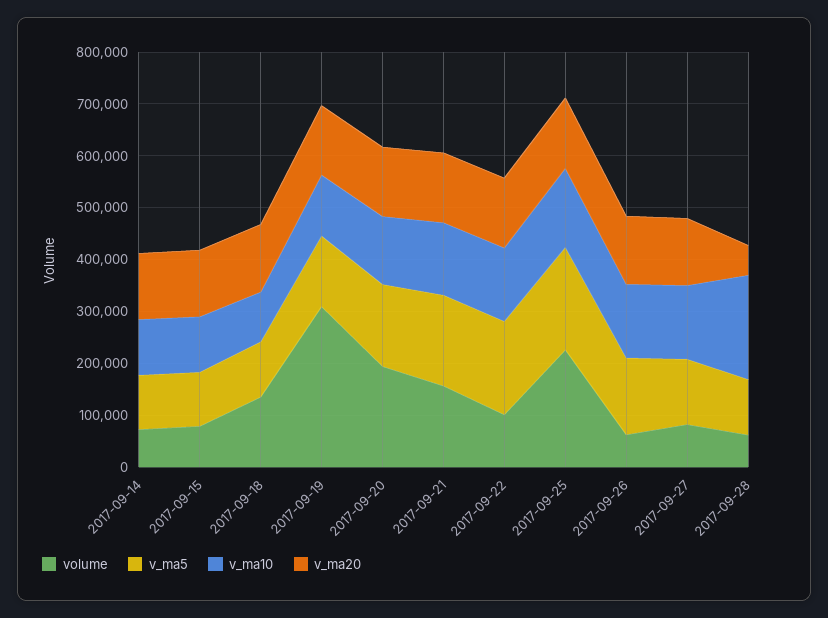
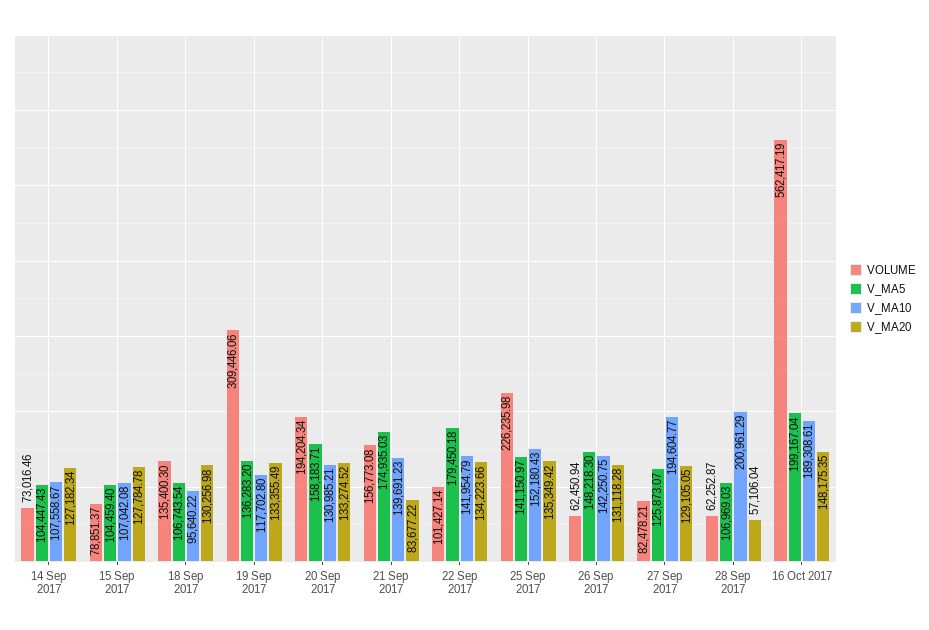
v_ma20, 2017-09-21: 140000 -> 83677.22
v_ma5, 2017-09-25: 200000 -> 141150.97
v_ma10, 2017-09-27: 140000 -> 194604.77
volume, 16 Oct 2017: none -> 562417.19
v_ma5, 16 Oct 2017: none -> 199167.04
v_ma10, 16 Oct 2017: none -> 189308.61
v_ma20, 16 Oct 2017: none -> 148175.35

